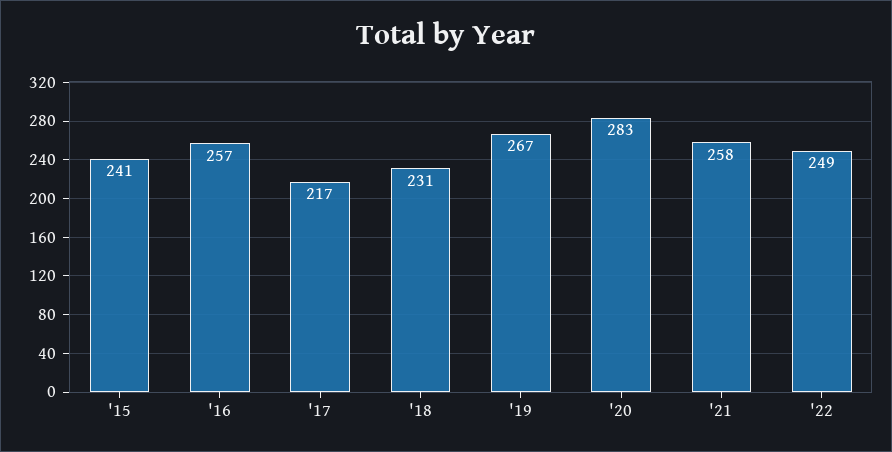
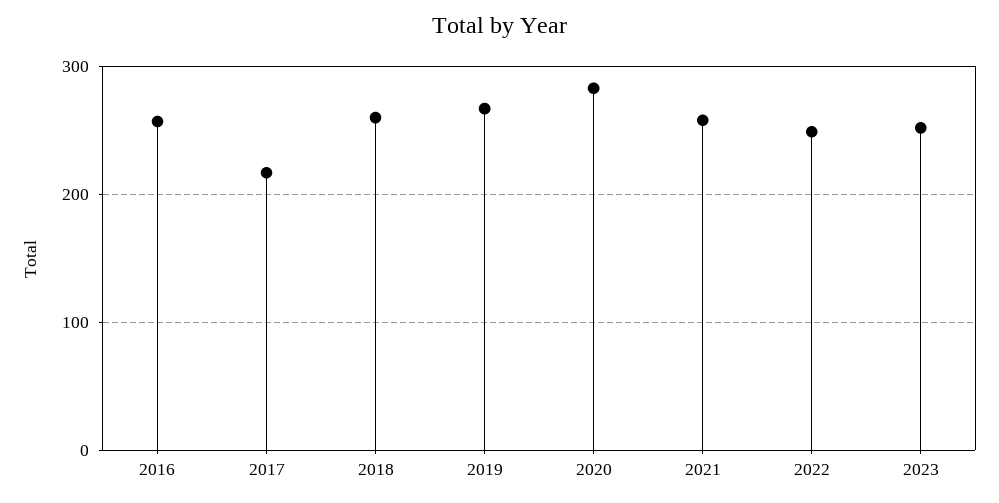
'15: 241 -> none
'18: 231 -> 260
2023: none -> 250

